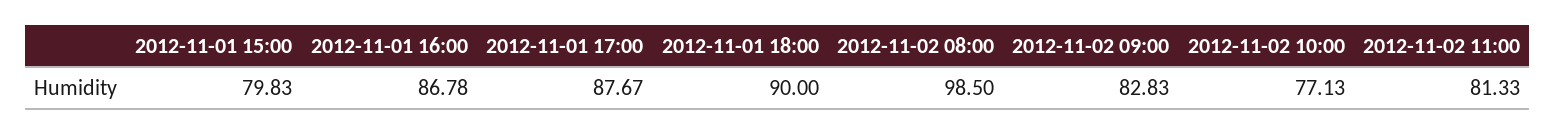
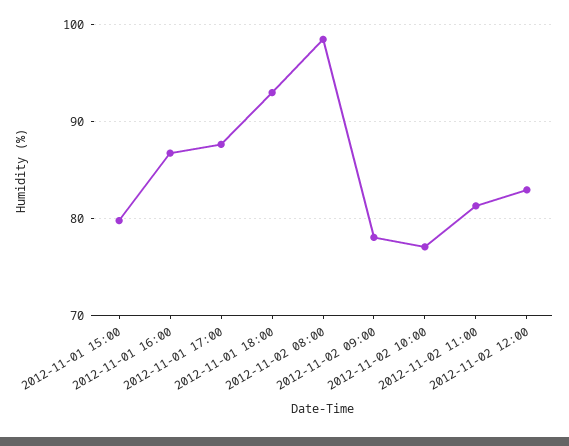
2012-11-01 18:00: 90 -> 93
2012-11-02 09:00: 82.83 -> 78
2012-11-02 12:00: none -> 83

